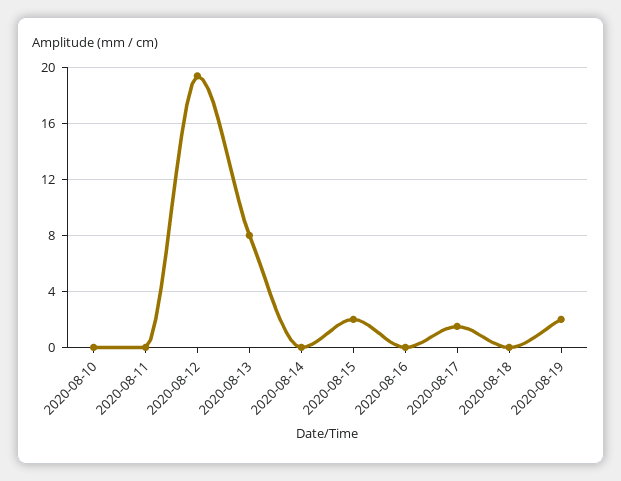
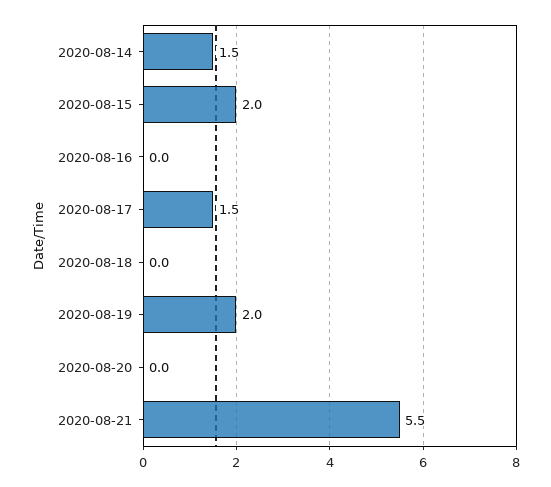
2020-08-10: 0 -> none
2020-08-11: 0 -> none
2020-08-12: 19.5 -> none
2020-08-13: 8 -> none
2020-08-14: 0 -> 1.5
2020-08-20: none -> 0
2020-08-21: none -> 5.5

